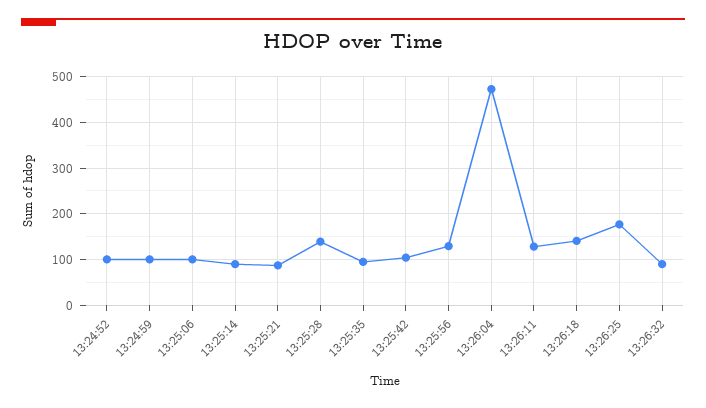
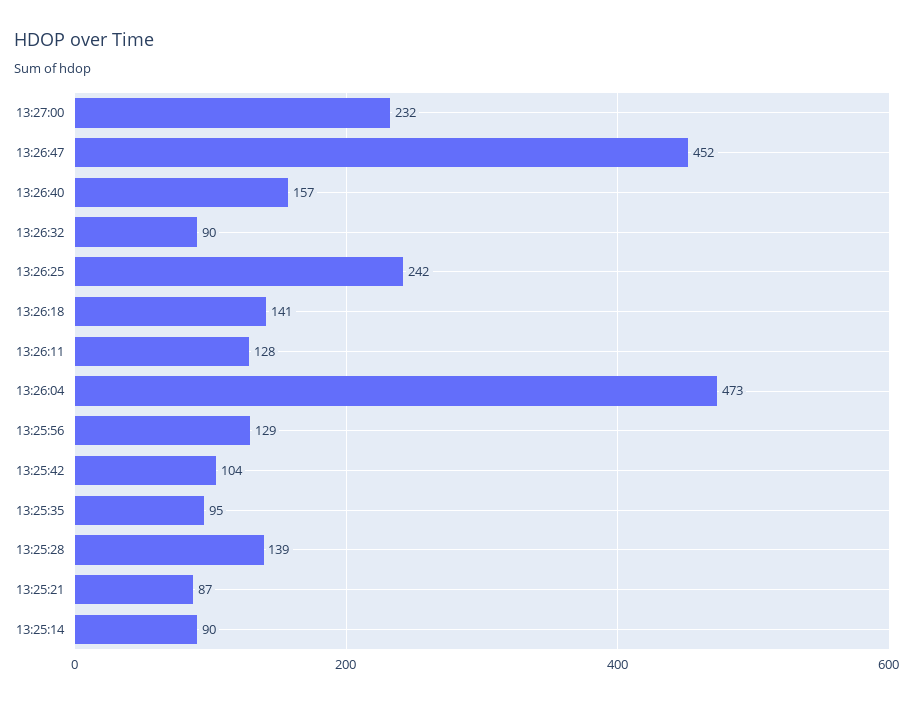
13:24:52: 100 -> none
13:24:59: 100 -> none
13:25:06: 100 -> none
13:26:25: 180 -> 242
13:27:00: none -> 232
13:26:47: none -> 452
13:26:40: none -> 157

